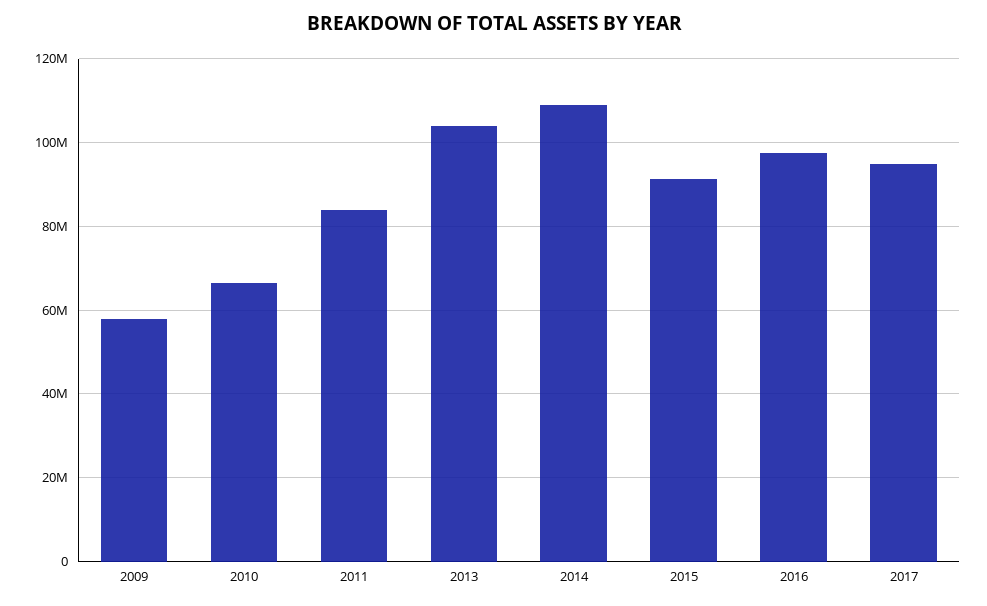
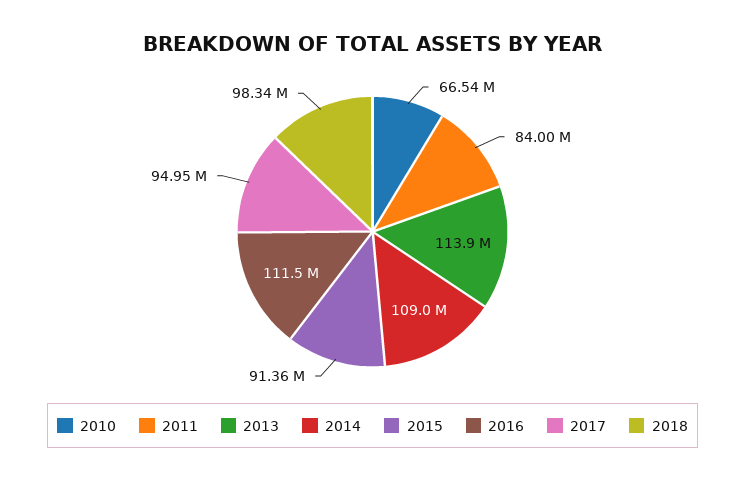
2009: 58000000 -> none
2013: 104000000 -> 113900000
2016: 98000000 -> 111500000
2018: none -> 98340000

